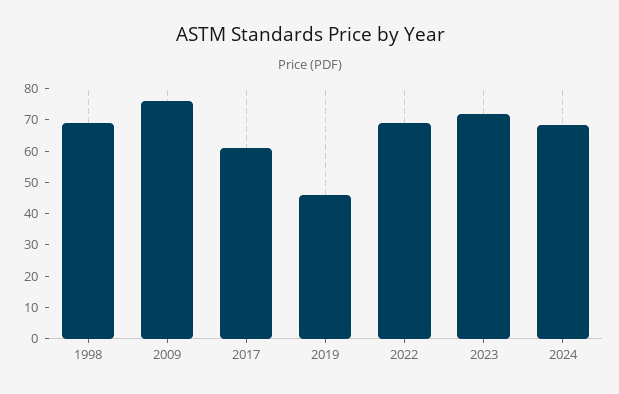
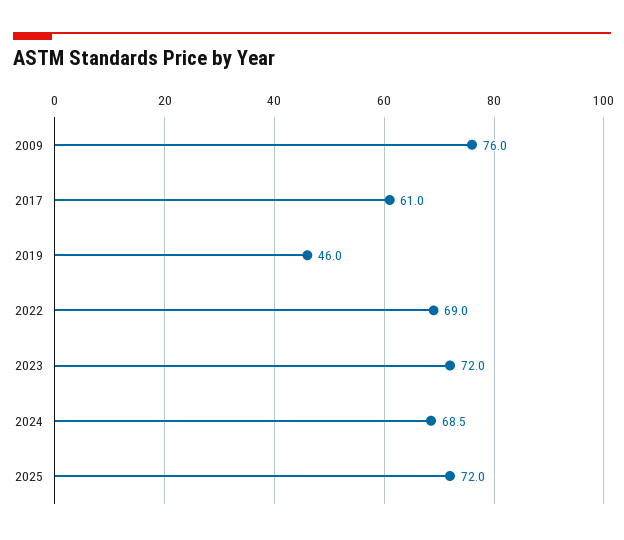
1998: 70 -> none
2025: none -> 72

